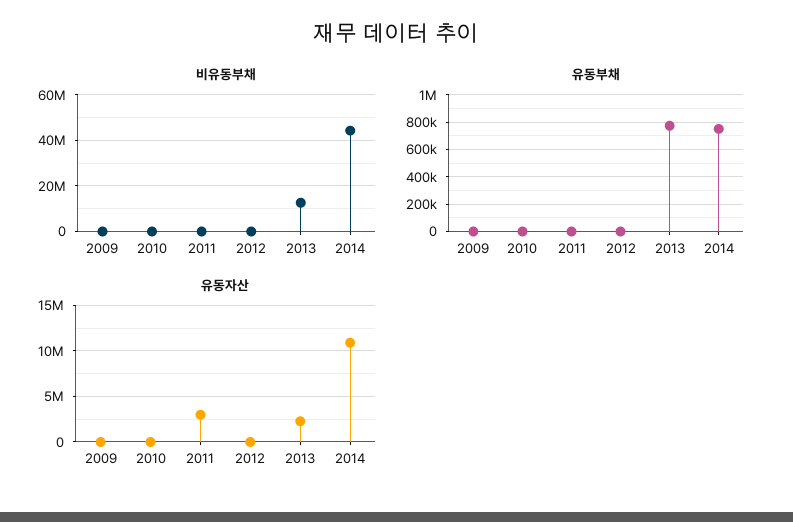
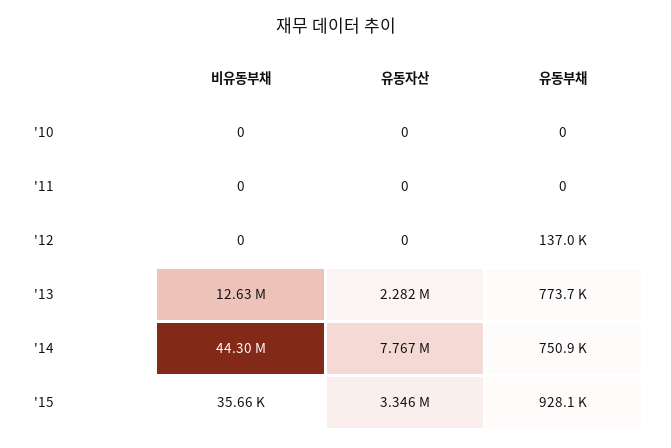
비유동부채, 2009: 0 -> none
유동부채, 2009: 0 -> none
유동부채, 2012: 0 -> 137000
유동자산, 2009: 0 -> none
유동자산, 2011: 3000000 -> 0
유동자산, 2014: 11000000 -> 7767000
비유동부채, '15: none -> 35660
유동자산, '15: none -> 3346000
유동부채, '15: none -> 928100

